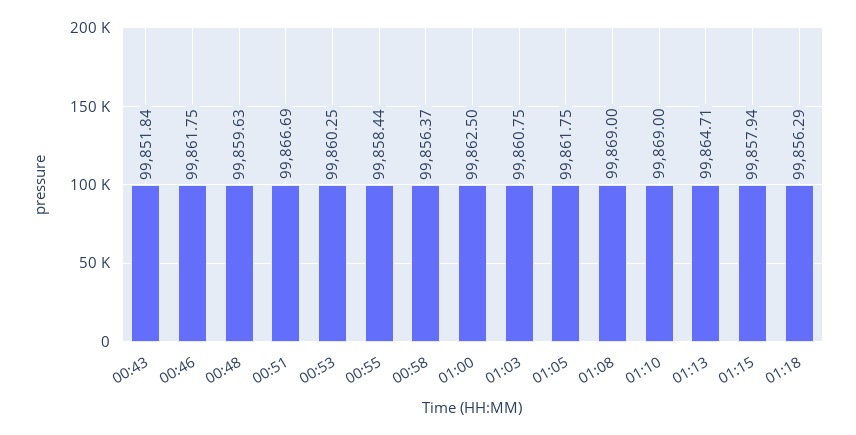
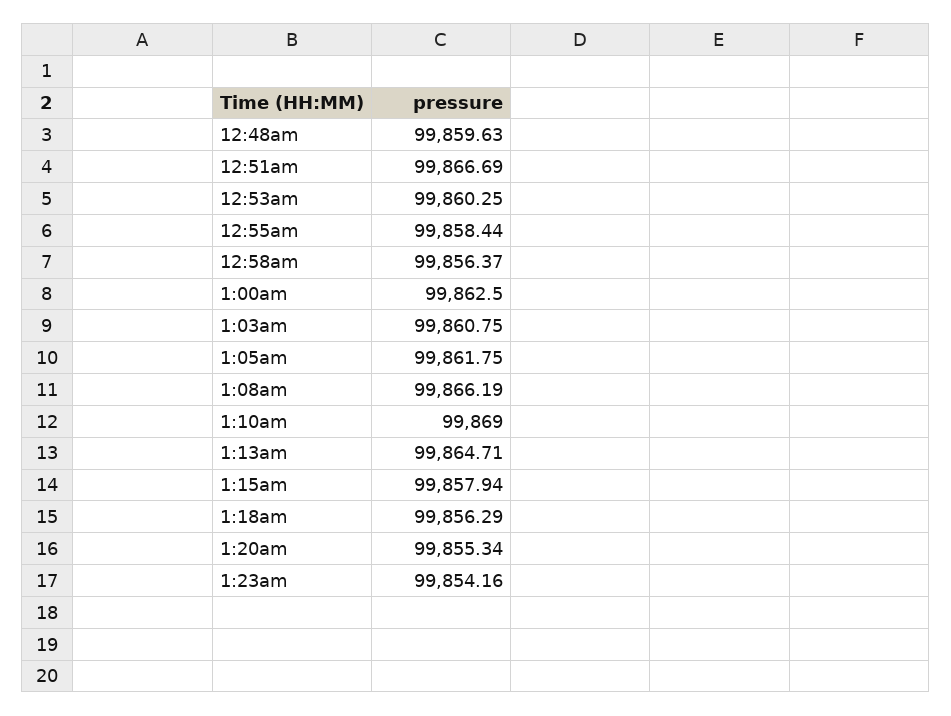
00:43: 99851.84 -> none
00:46: 99861.75 -> none
01:08: 99869 -> 99866.19
1:20am: none -> 99855.34
1:23am: none -> 99854.16

